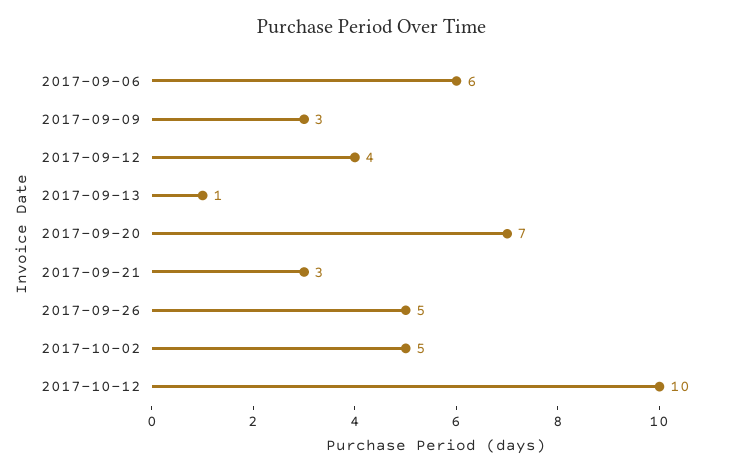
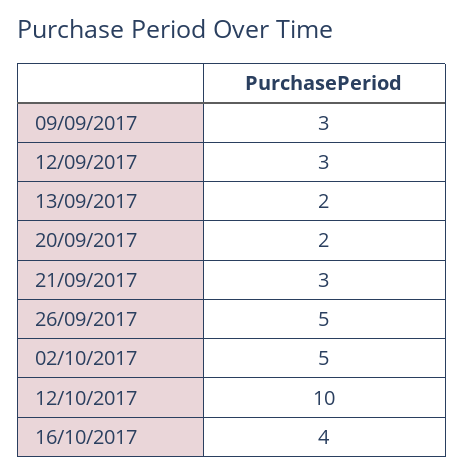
2017-09-06: 6 -> none
2017-09-12: 4 -> 3
2017-09-13: 1 -> 2
2017-09-20: 7 -> 2
16/10/2017: none -> 4

